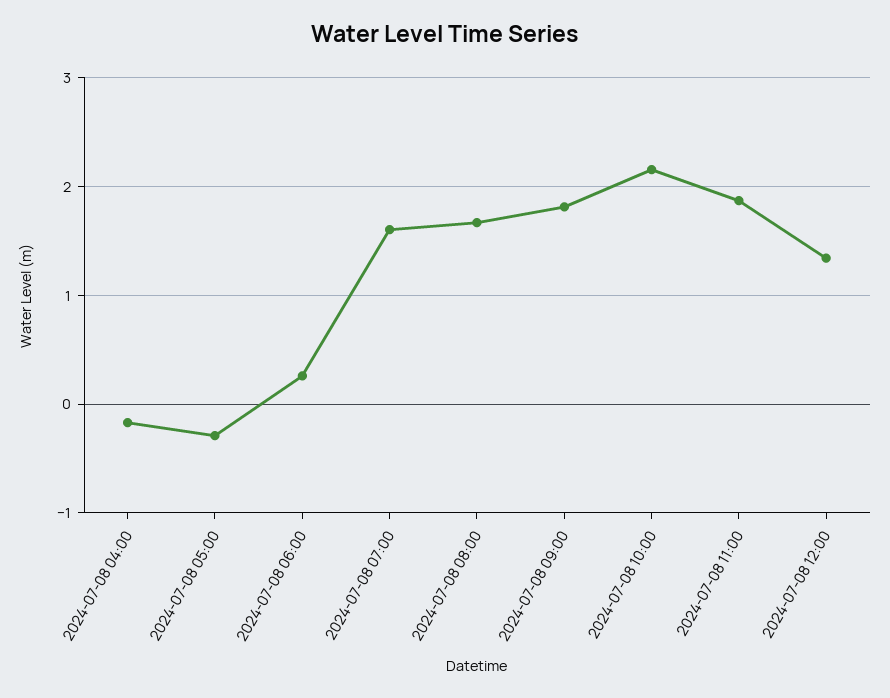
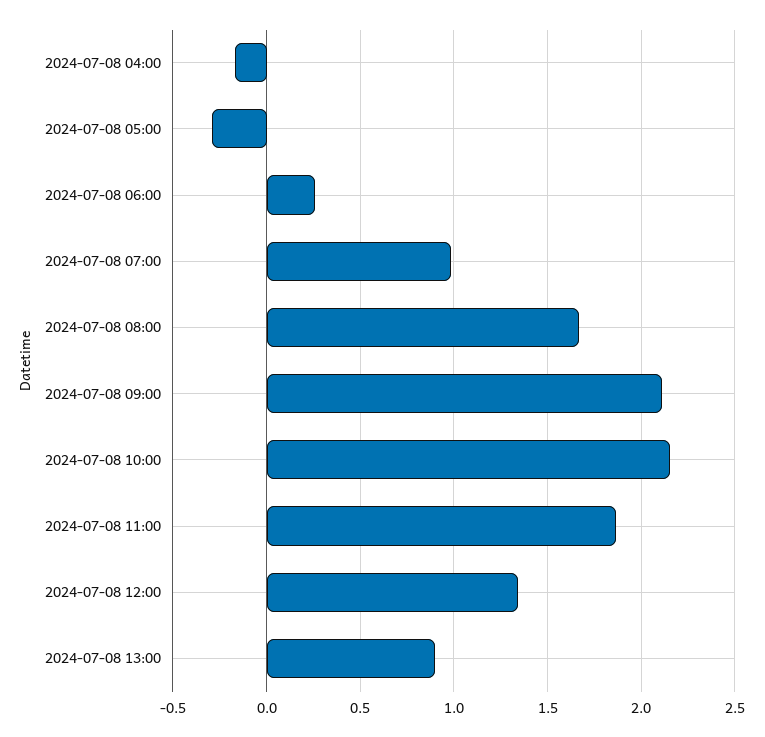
2024-07-08 07:00: 1.6 -> 1
2024-07-08 09:00: 1.8 -> 2.1
2024-07-08 13:00: none -> 0.9

